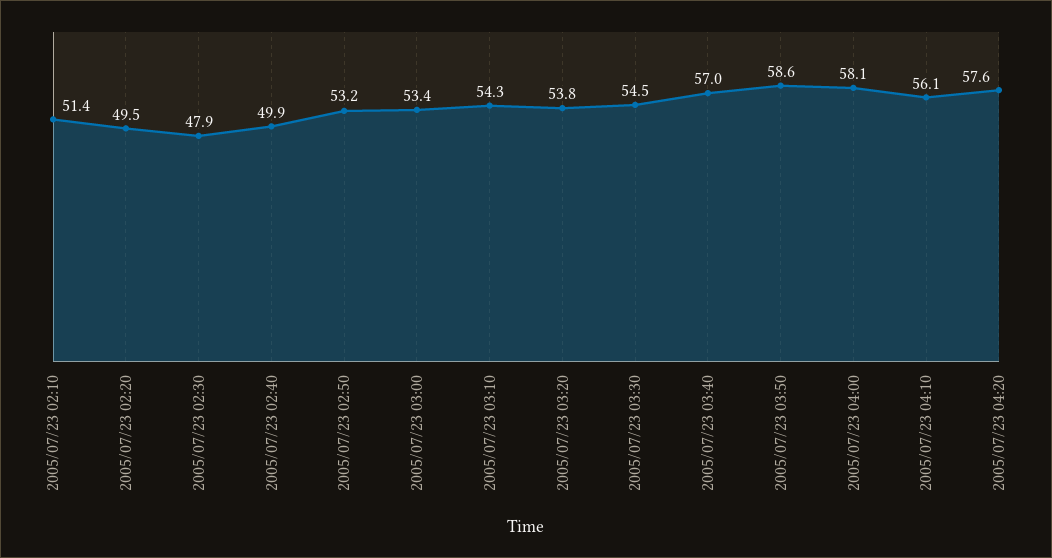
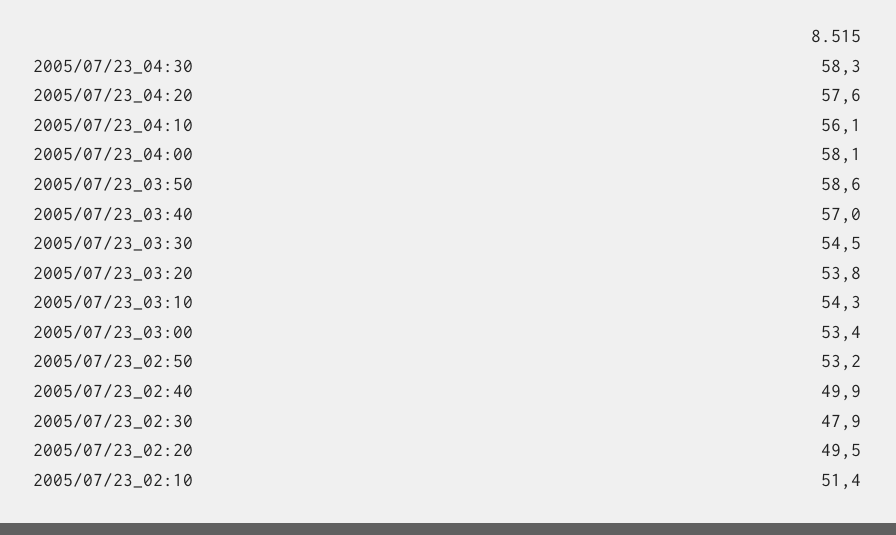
2005/07/23_04:30: none -> 58.3

